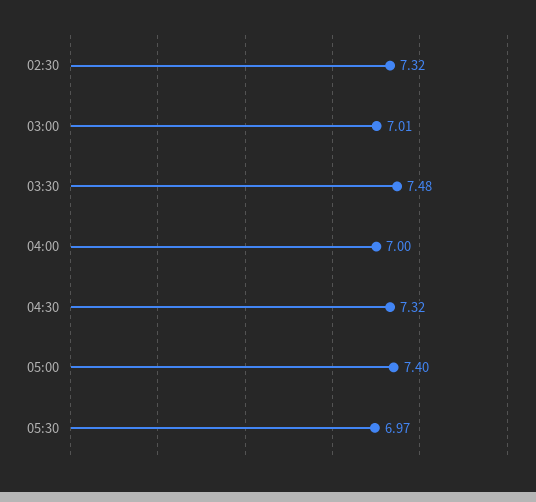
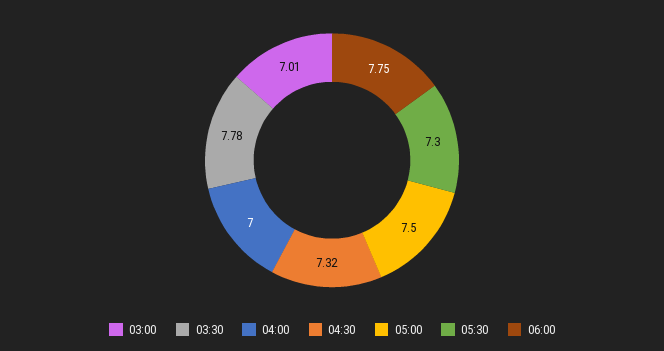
02:30: 7.32 -> none
03:30: 7.48 -> 7.78
05:00: 7.4 -> 7.5
05:30: 6.97 -> 7.3
06:00: none -> 7.75

